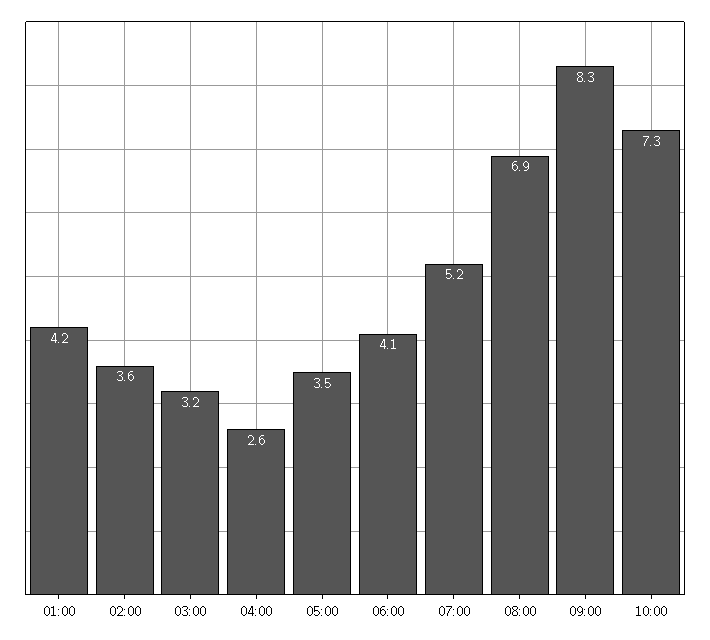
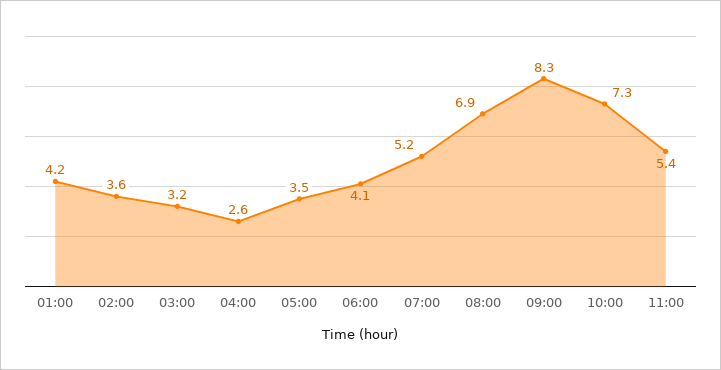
11:00: none -> 5.4

